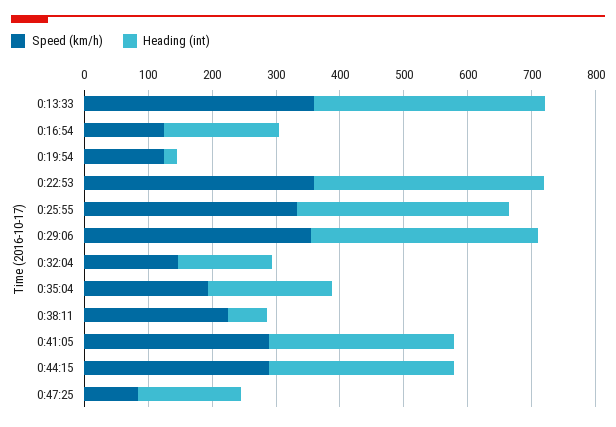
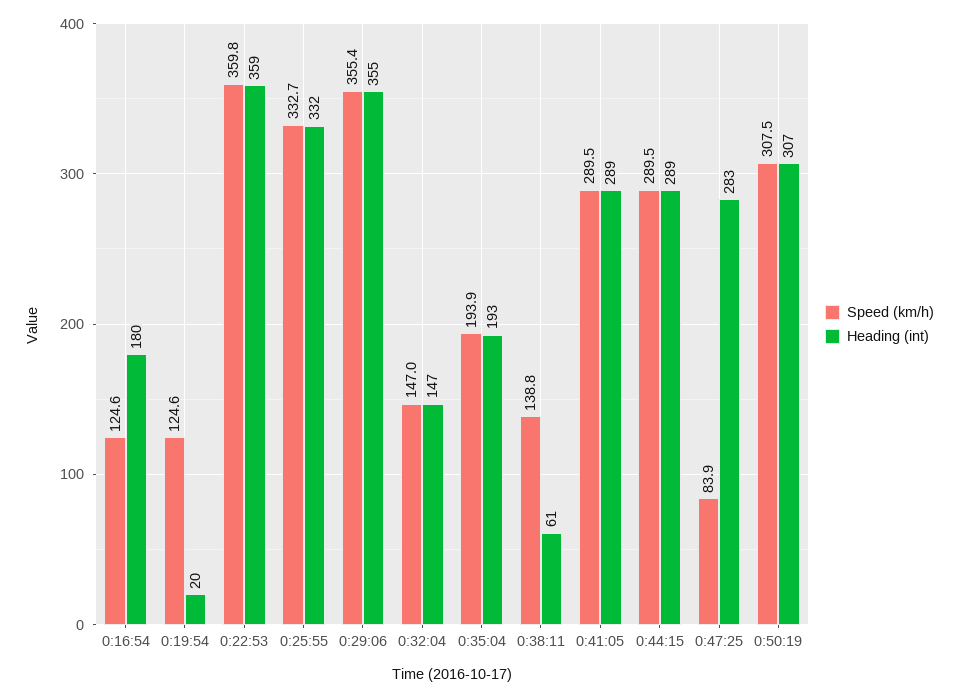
Speed (km/h), 0:13:33: 360 -> none
Heading (int), 0:13:33: 360 -> none
Speed (km/h), 0:38:11: 220 -> 138.8
Heading (int), 0:47:25: 160 -> 283
Speed (km/h), 0:50:19: none -> 307.5
Heading (int), 0:50:19: none -> 307

